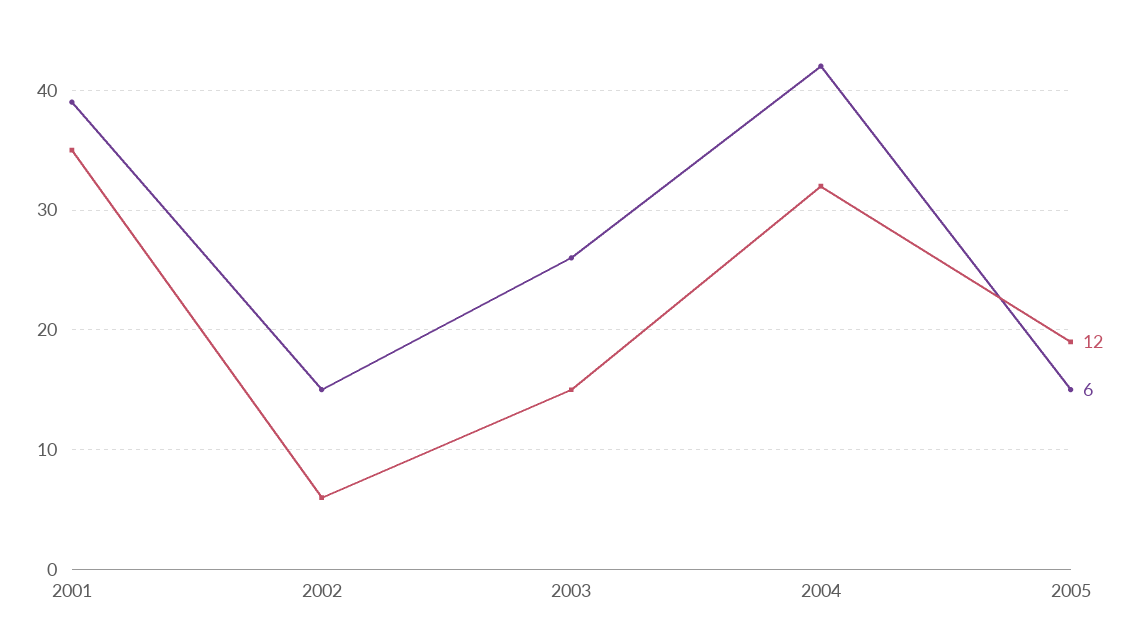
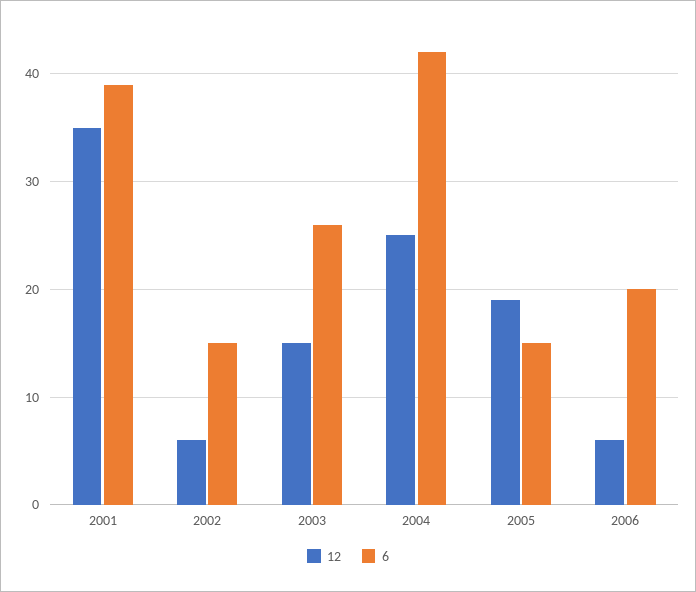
12, 2004: 32 -> 25
12, 2006: none -> 6
6, 2006: none -> 20

